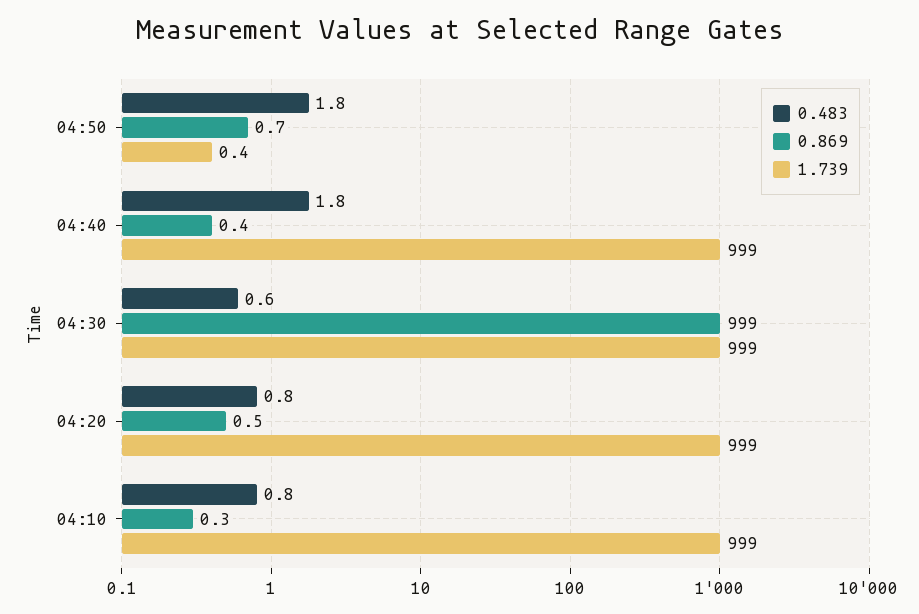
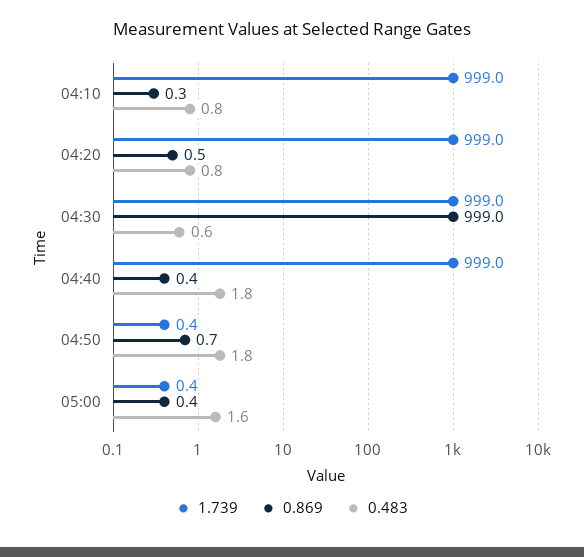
1.739, 05:00: none -> 0.4
0.869, 05:00: none -> 0.4
0.483, 05:00: none -> 1.6

